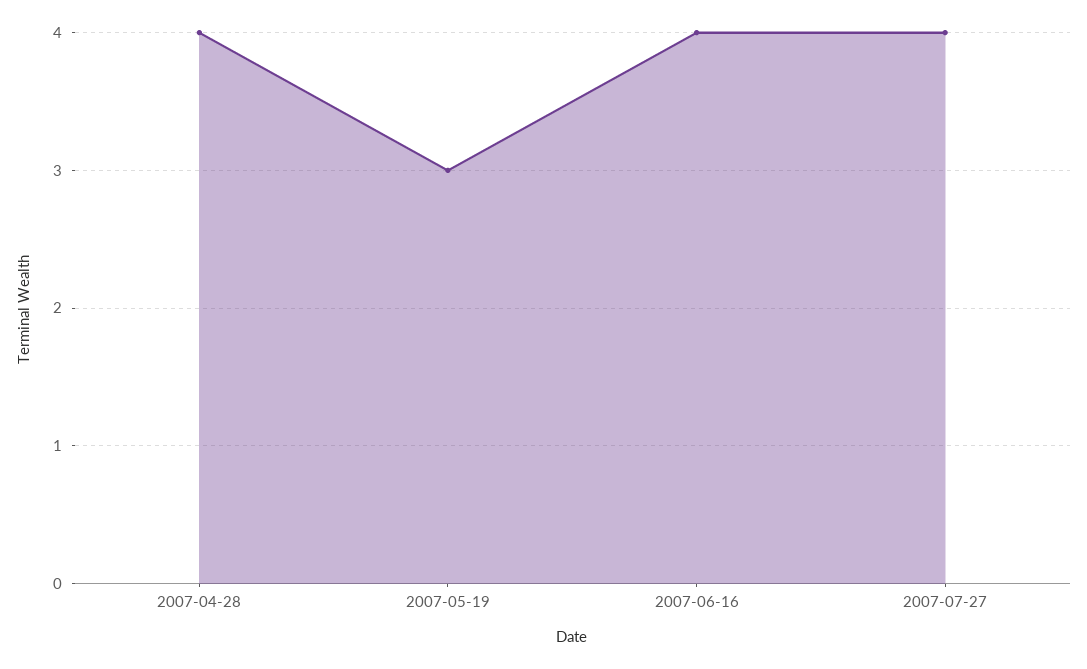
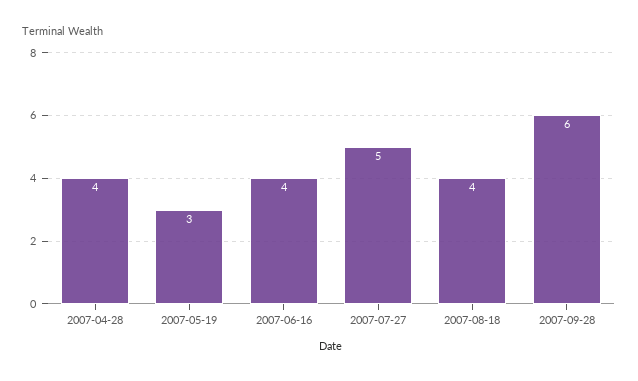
2007-07-27: 4 -> 5
2007-08-18: none -> 4
2007-09-28: none -> 6

